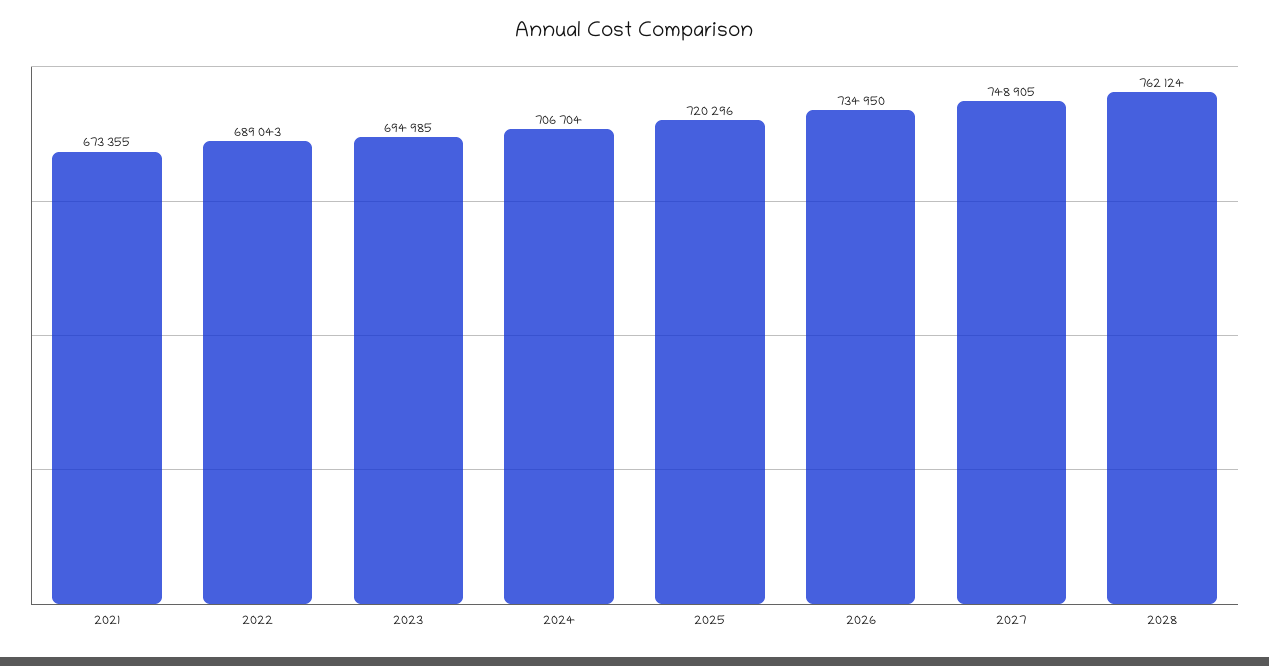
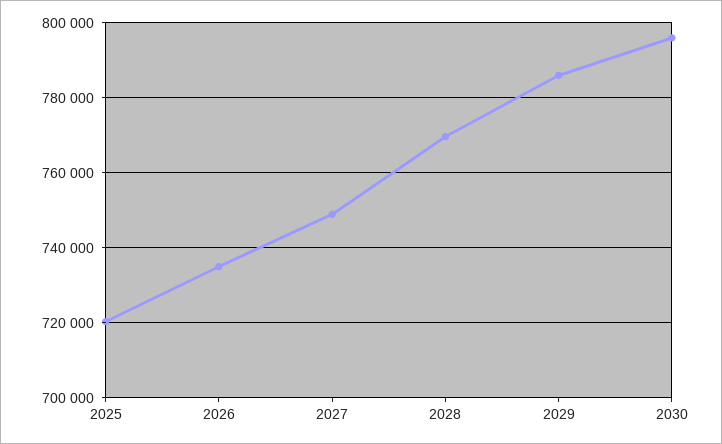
2021: 673355 -> none
2022: 689043 -> none
2023: 694985 -> none
2024: 706704 -> none
2028: 762124 -> 770000
2029: none -> 786000
2030: none -> 796000

